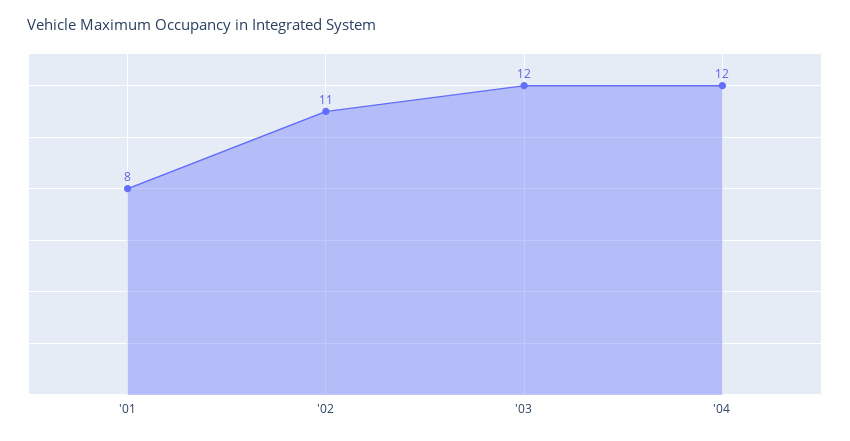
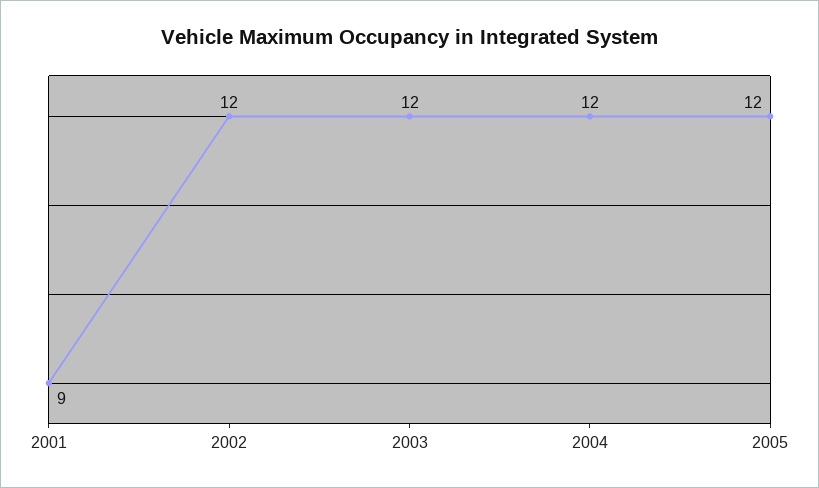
'01: 8 -> 9
'02: 11 -> 12
2005: none -> 12

